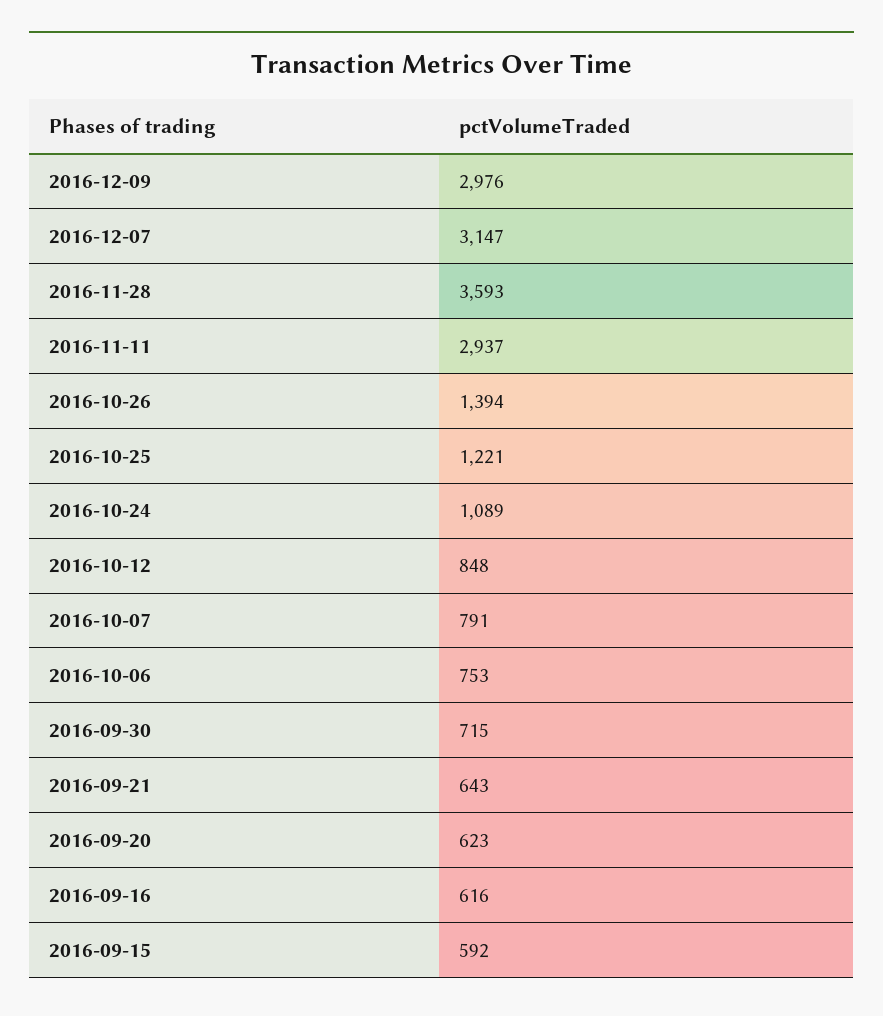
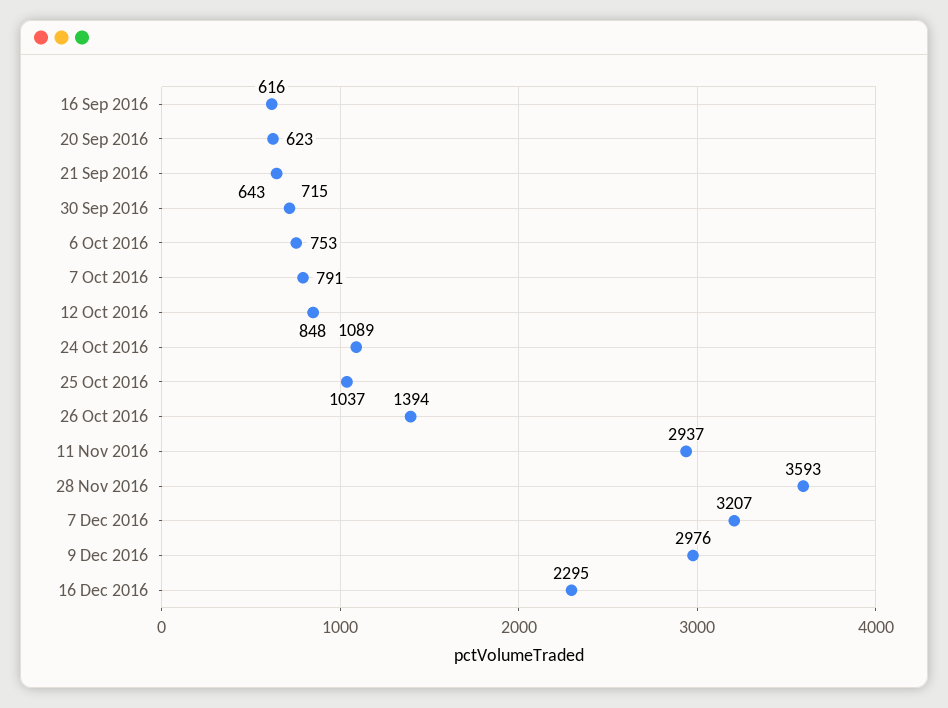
2016-12-07: 3147 -> 3207
2016-10-25: 1221 -> 1037
2016-09-15: 592 -> none
16 Dec 2016: none -> 2295

